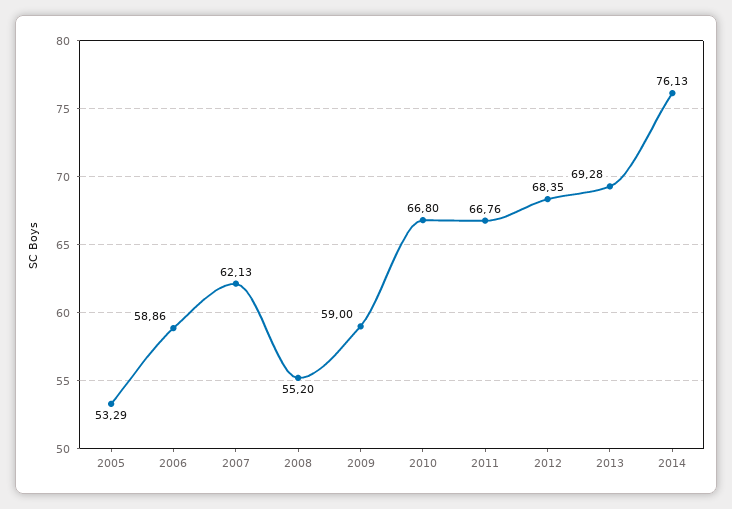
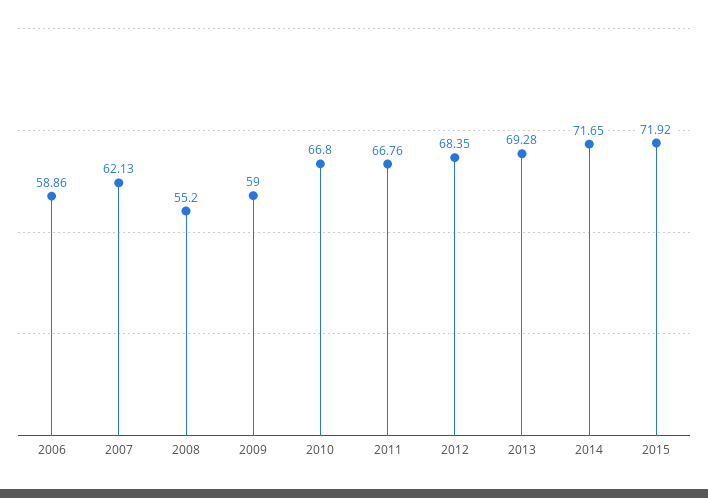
2005: 53.29 -> none
2014: 76.13 -> 71.65
2015: none -> 71.92

